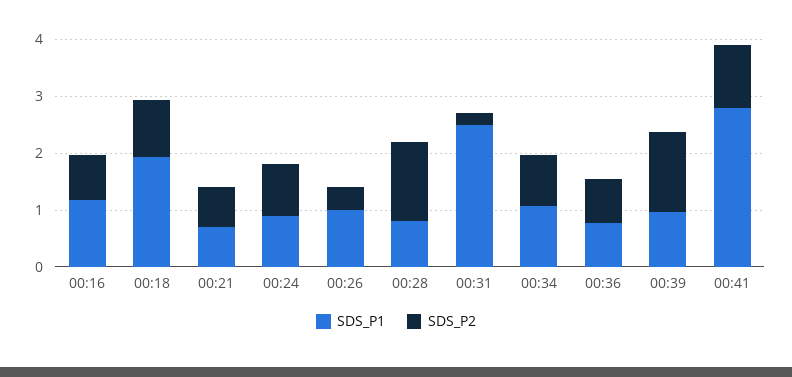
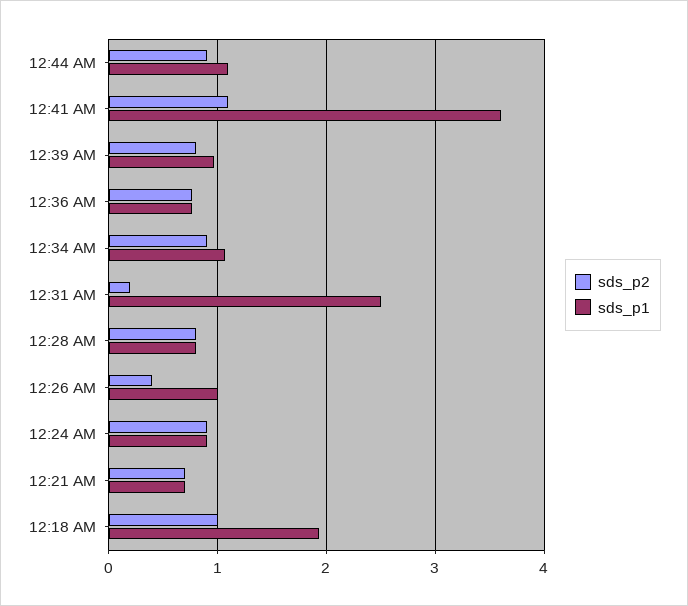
SDS_P1, 00:16: 1.2 -> none
SDS_P2, 00:16: 0.8 -> none
SDS_P2, 00:28: 1.4 -> 0.8
SDS_P2, 00:39: 1.4 -> 0.8
SDS_P1, 00:41: 2.8 -> 3.6
SDS_P2, 12:44 AM: none -> 0.9
SDS_P1, 12:44 AM: none -> 1.1

